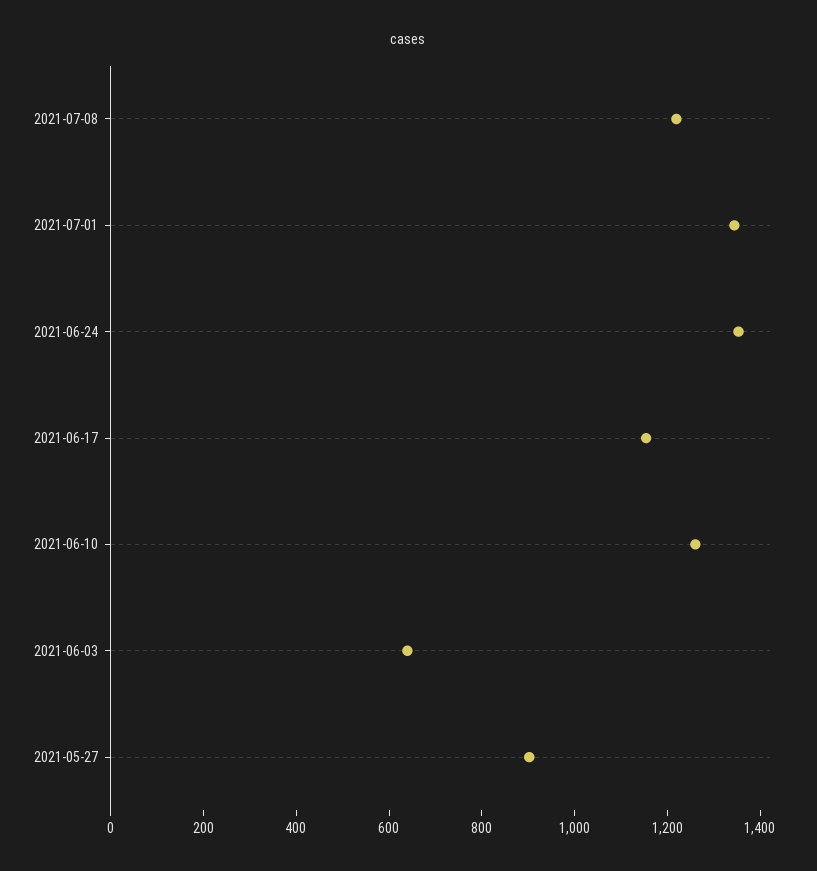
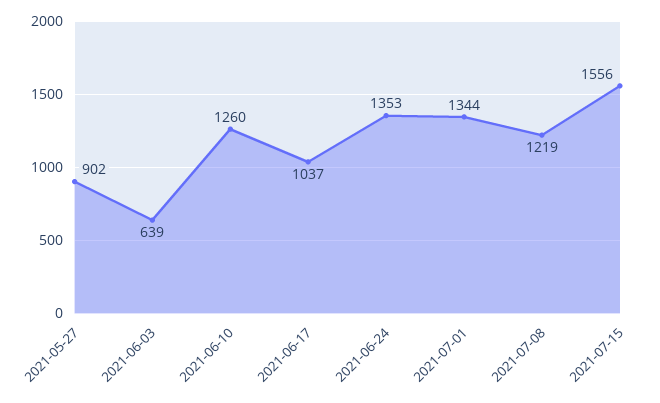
2021-06-17: 1150 -> 1037
2021-07-15: none -> 1556

